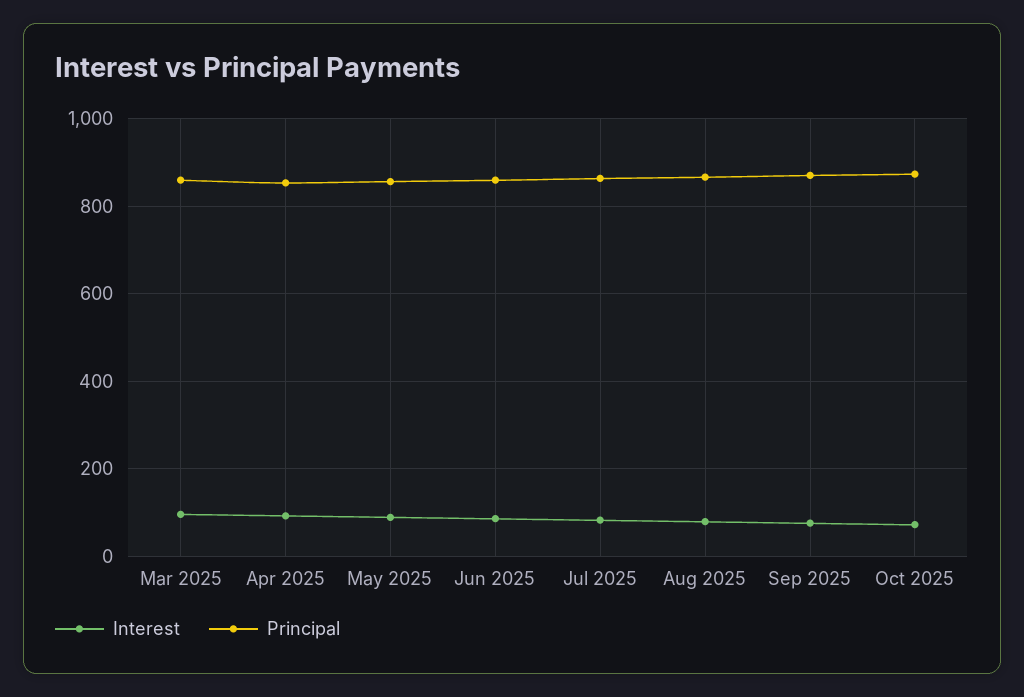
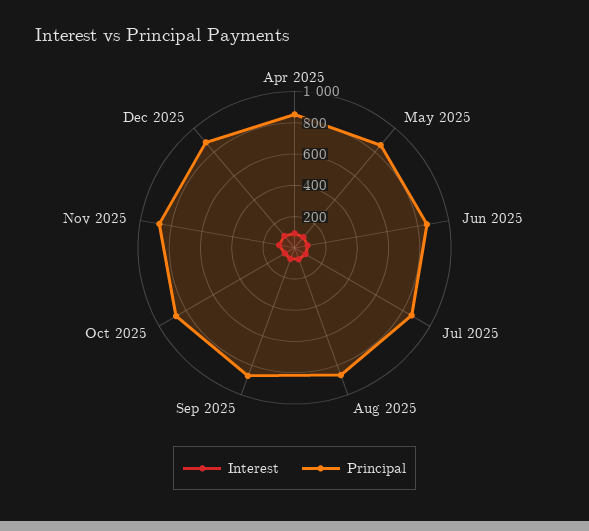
Interest, Mar 2025: 100 -> none
Principal, Mar 2025: 860 -> none
Interest, Nov 2025: none -> 100
Principal, Nov 2025: none -> 900
Interest, Dec 2025: none -> 100
Principal, Dec 2025: none -> 900

